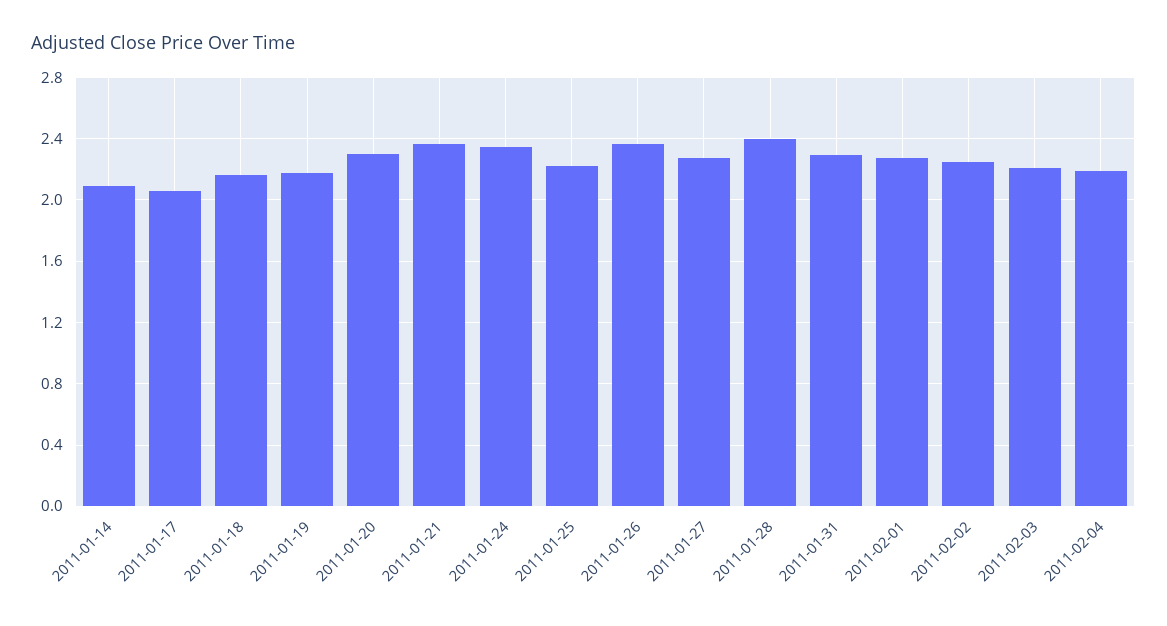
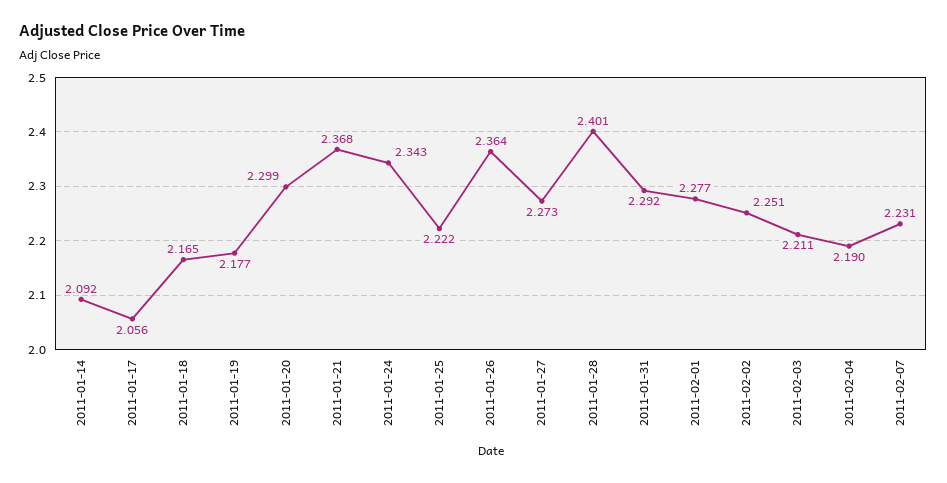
2011-02-07: none -> 2.231

